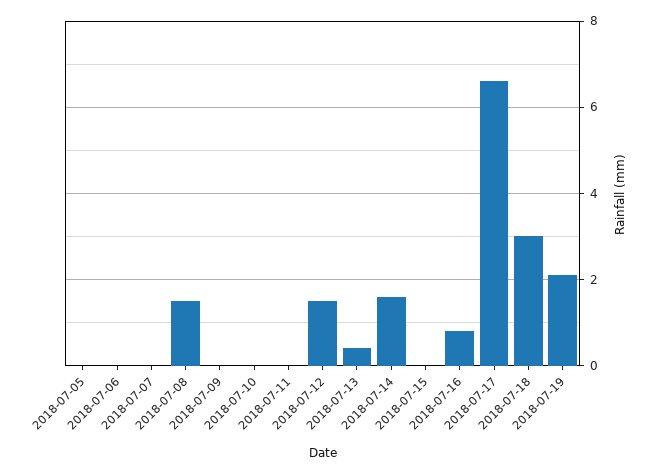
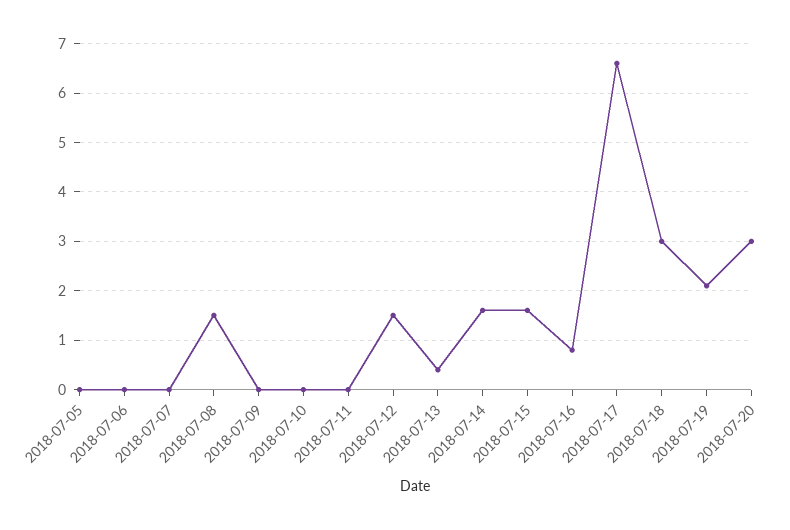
2018-07-15: 0 -> 1.5
2018-07-20: none -> 3

